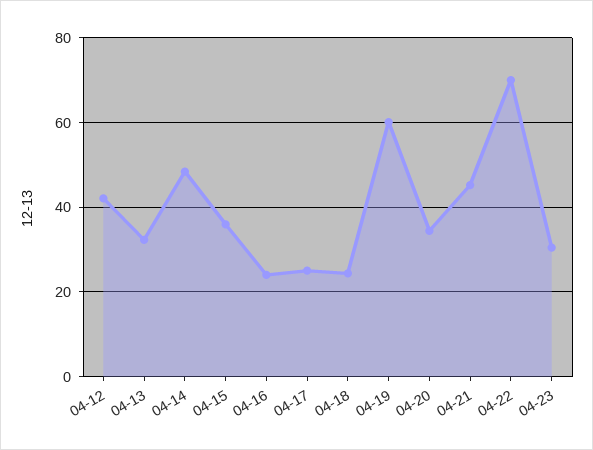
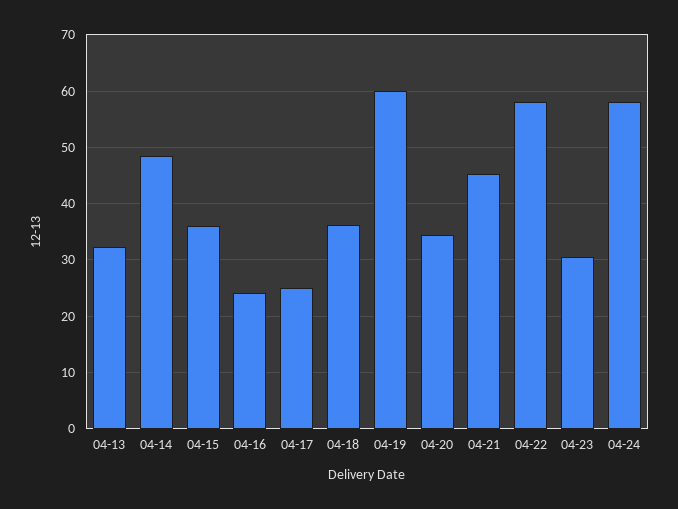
04-12: 42 -> none
04-18: 24 -> 36
04-22: 70 -> 58
04-24: none -> 58

